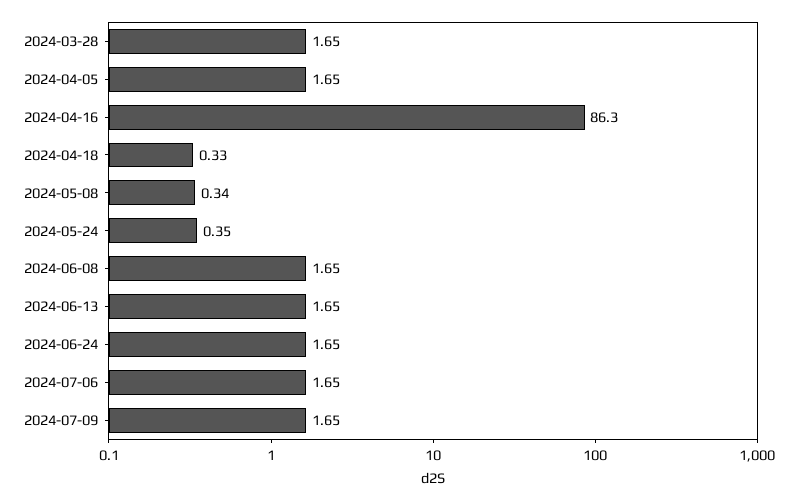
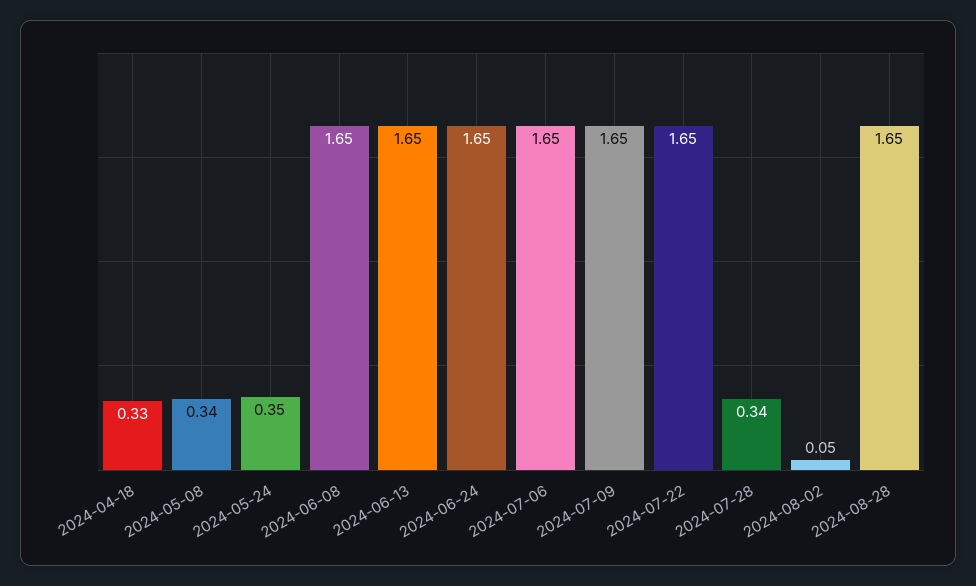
2024-03-28: 1.65 -> none
2024-04-05: 1.65 -> none
2024-04-16: 86.3 -> none
2024-07-22: none -> 1.65
2024-07-28: none -> 0.34
2024-08-02: none -> 0.05
2024-08-28: none -> 1.65

